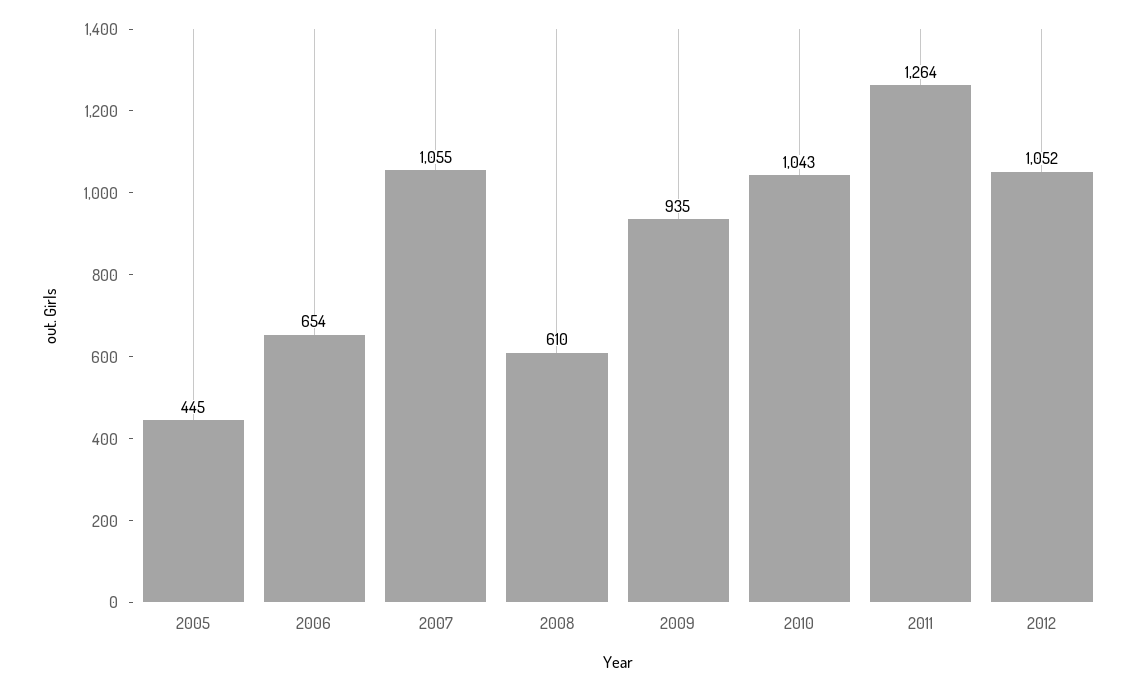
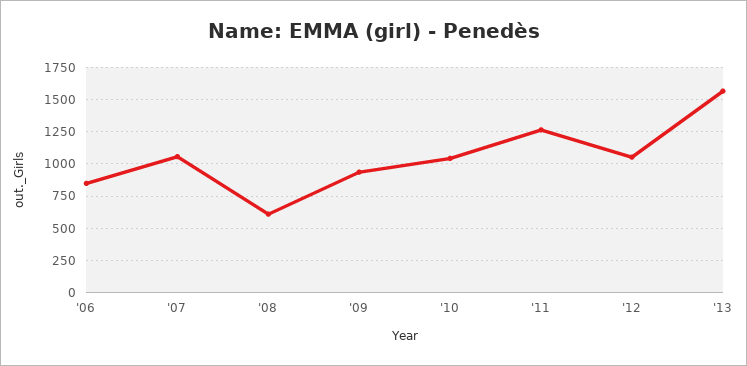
2005: 445 -> none
2006: 654 -> 850
'13: none -> 1550

